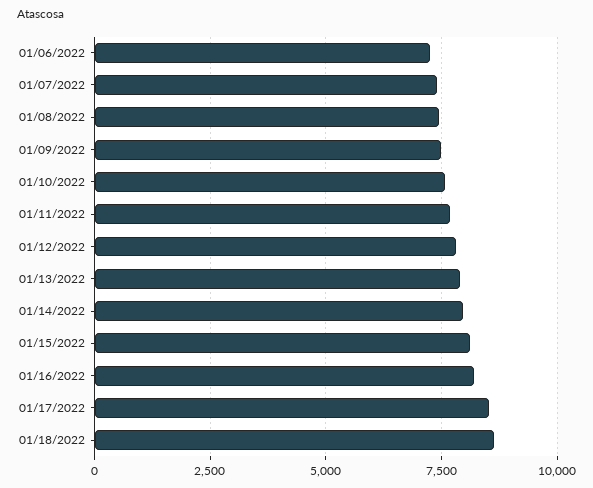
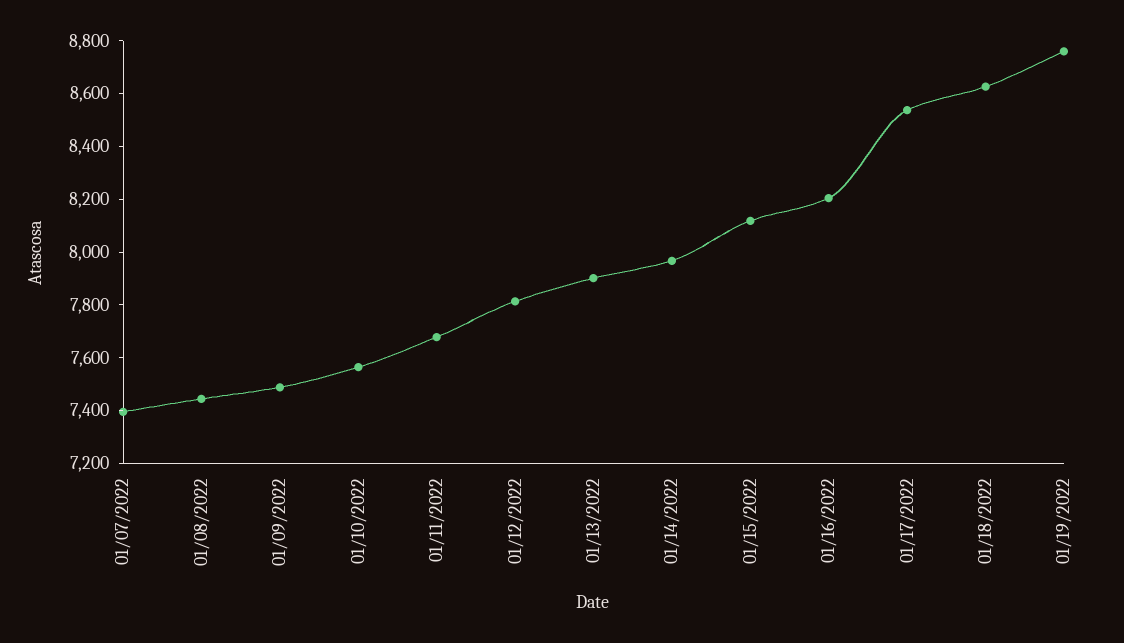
01/06/2022: 7250 -> none
01/19/2022: none -> 8750

